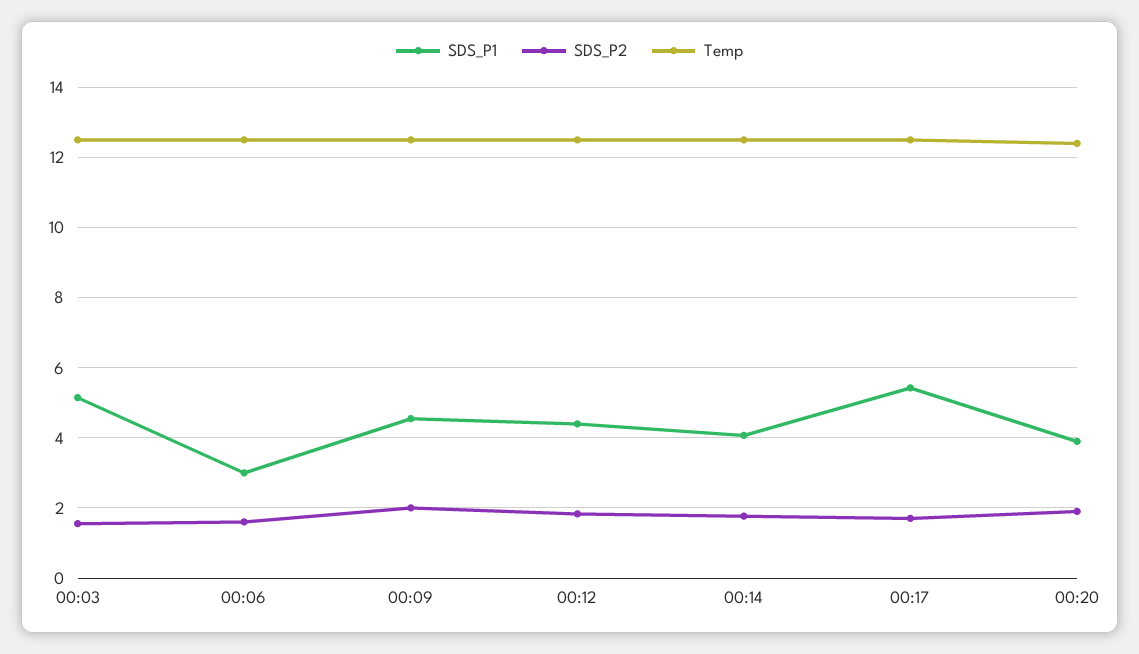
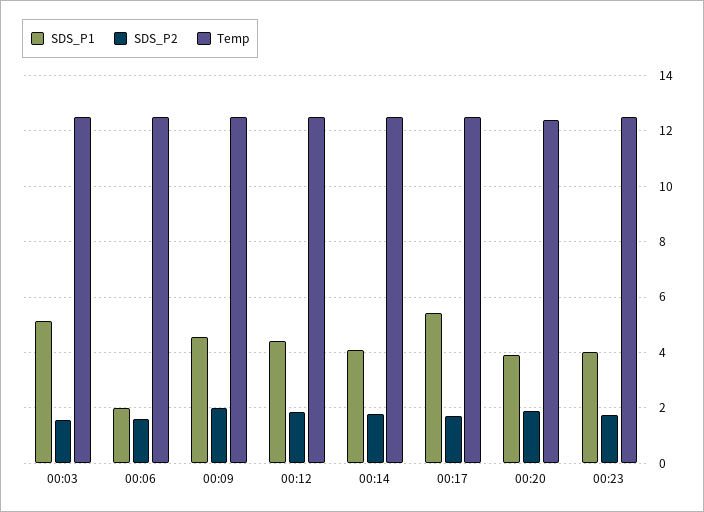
SDS_P1, 00:06: 3 -> 2
SDS_P1, 00:23: none -> 4
SDS_P2, 00:23: none -> 1.75
Temp, 00:23: none -> 12.5

